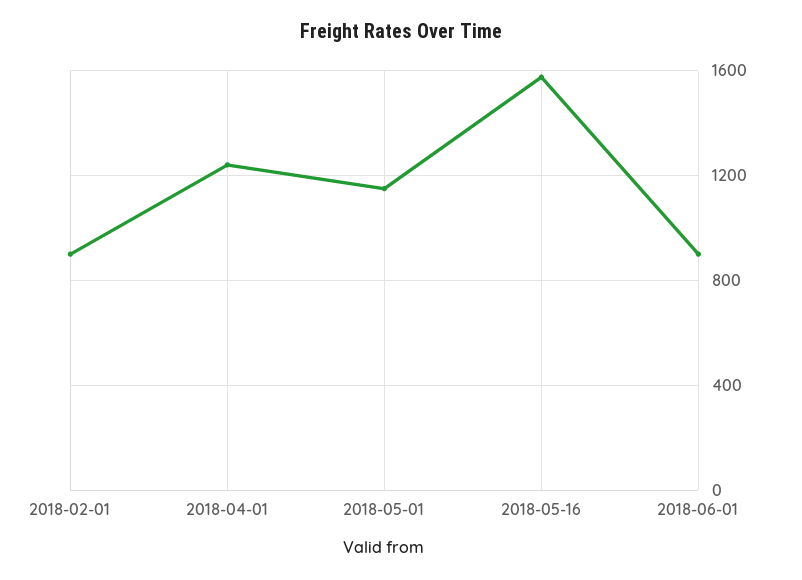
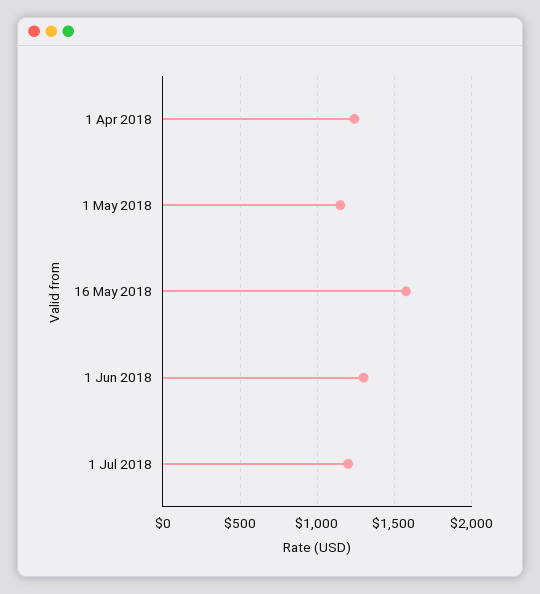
2018-02-01: 900 -> none
2018-06-01: 900 -> 1300
1 Jul 2018: none -> 1200

